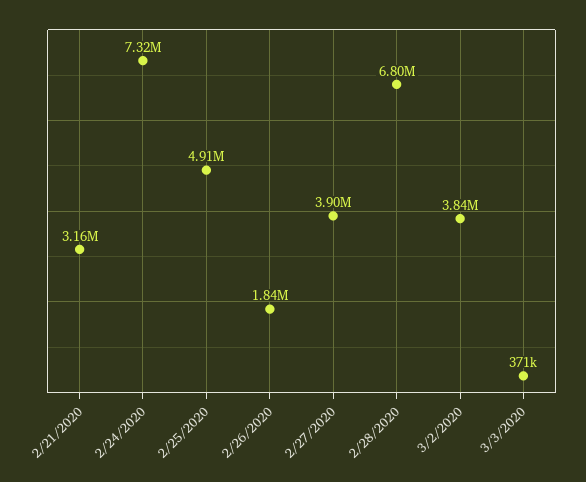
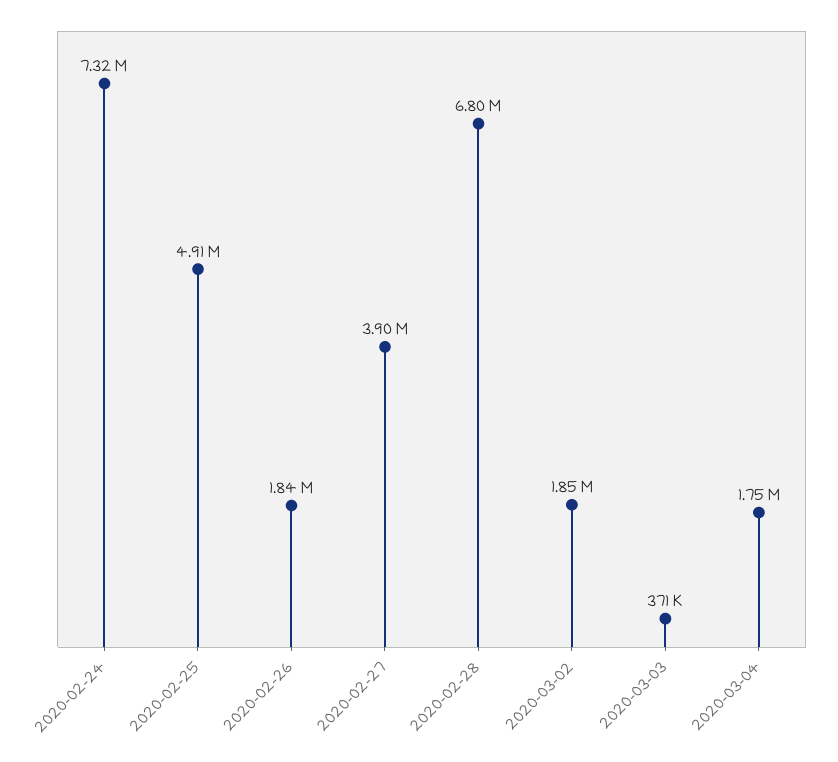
2/21/2020: 3160000 -> none
3/2/2020: 3840000 -> 1850000
2020-03-04: none -> 1750000

